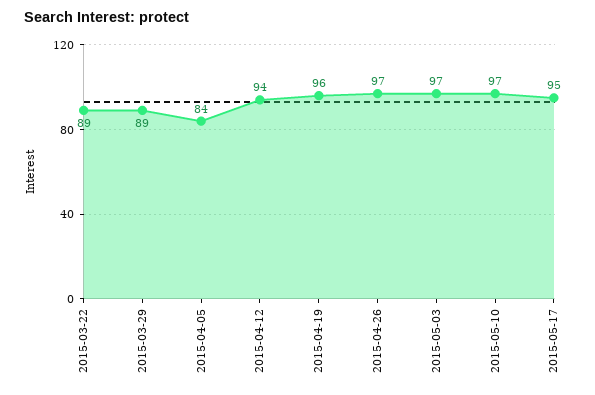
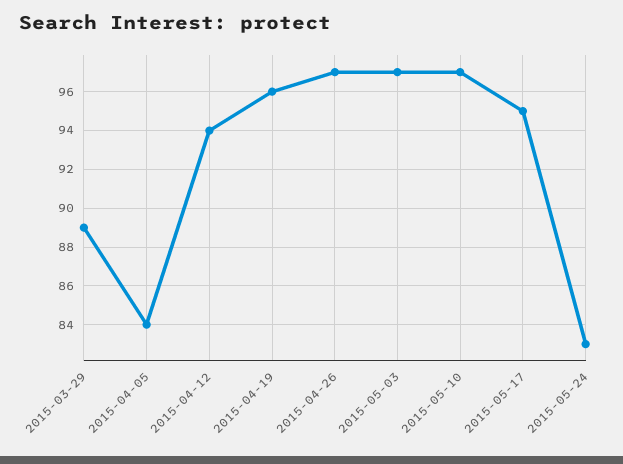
2015-03-22: 89 -> none
2015-05-24: none -> 83

